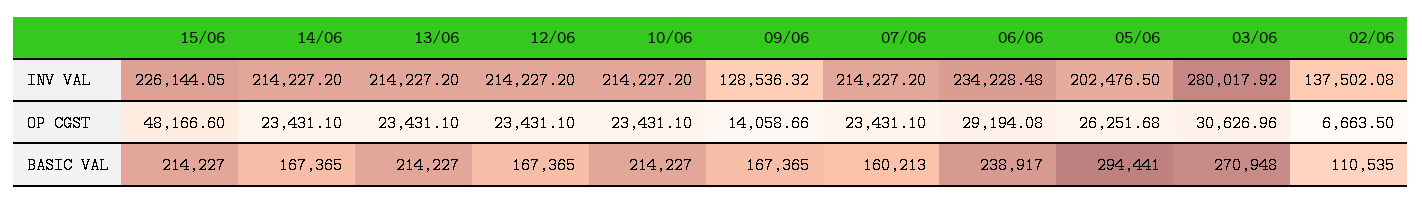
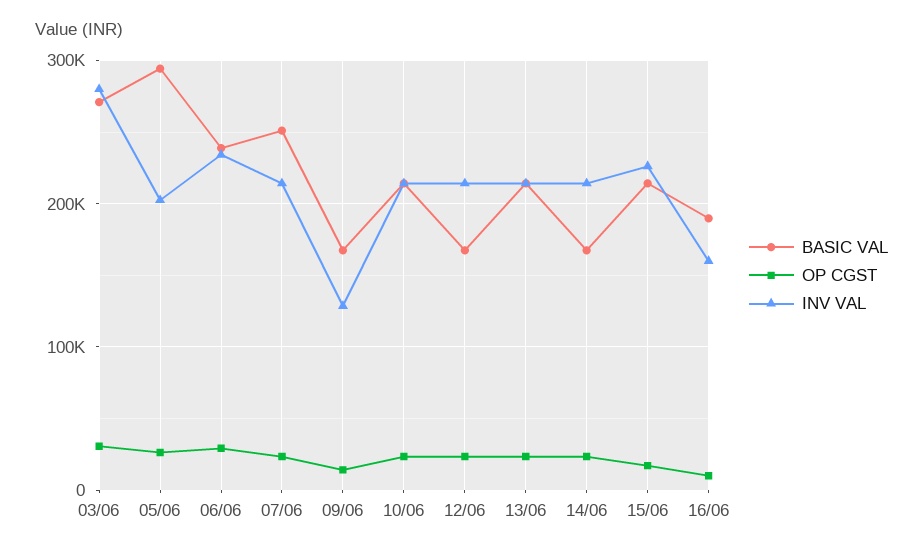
INV VAL, 02/06: 137502.08 -> none
OP CGST, 15/06: 48166.6 -> 20000
OP CGST, 02/06: 6663.5 -> none
BASIC VAL, 07/06: 160213 -> 250000
BASIC VAL, 02/06: 110535 -> none
BASIC VAL, 16/06: none -> 190000
OP CGST, 16/06: none -> 10000
INV VAL, 16/06: none -> 160000

